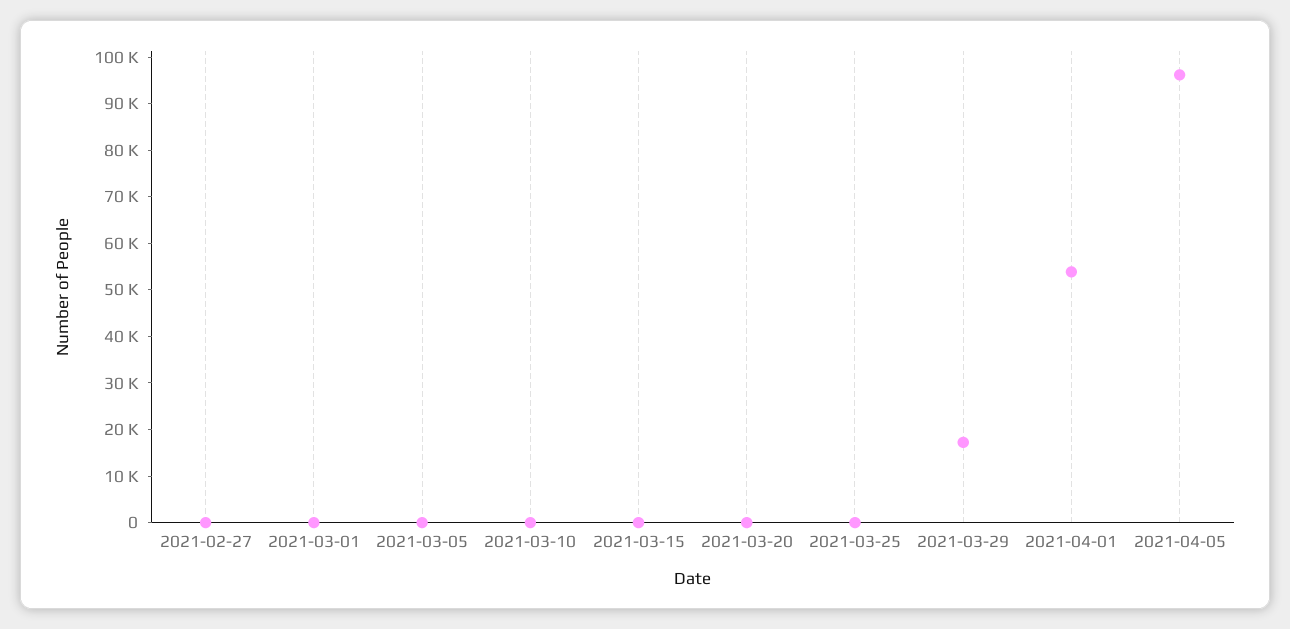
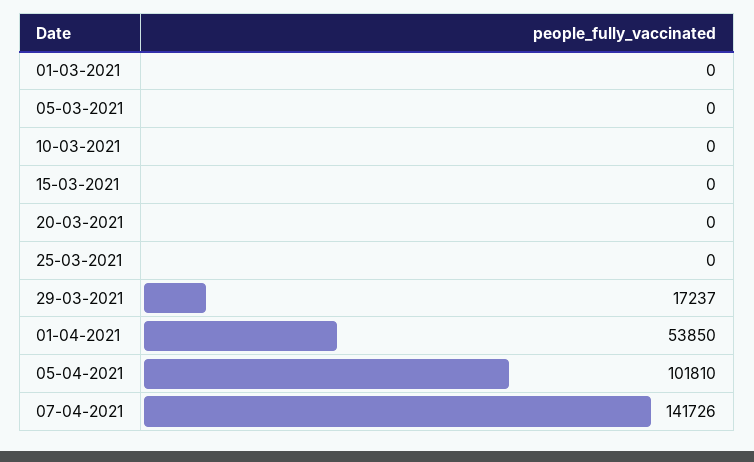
2021-02-27: 0 -> none
2021-04-05: 96000 -> 101810
07-04-2021: none -> 141726

